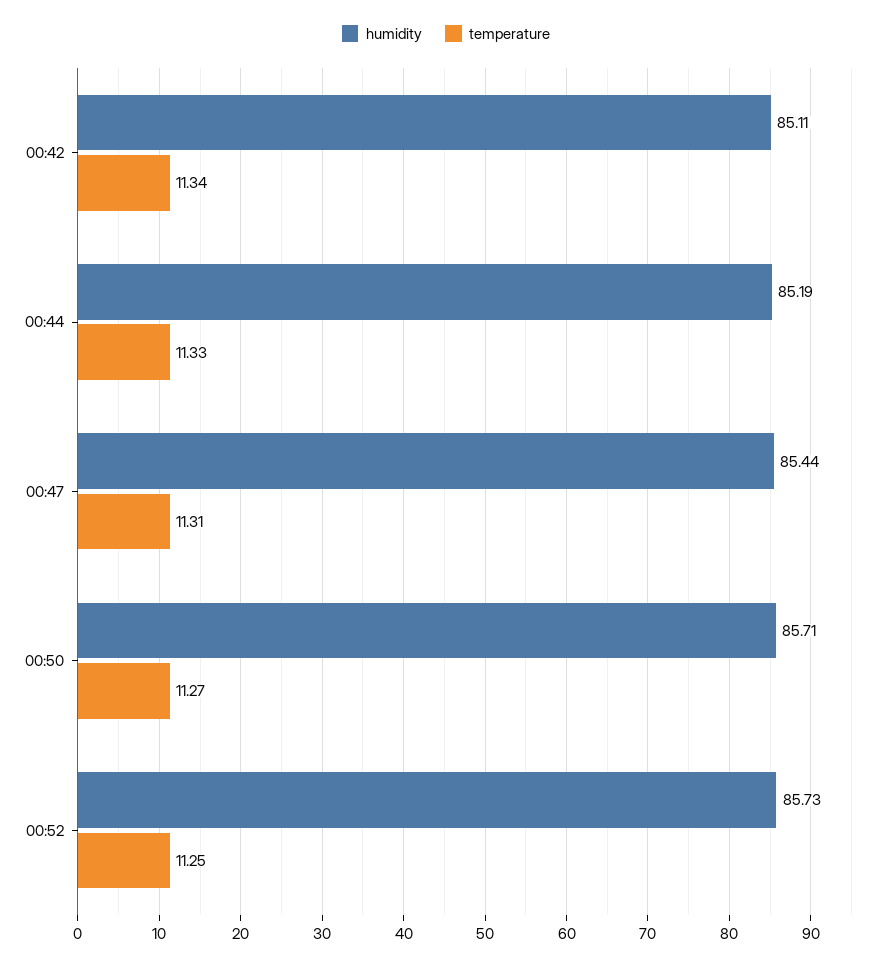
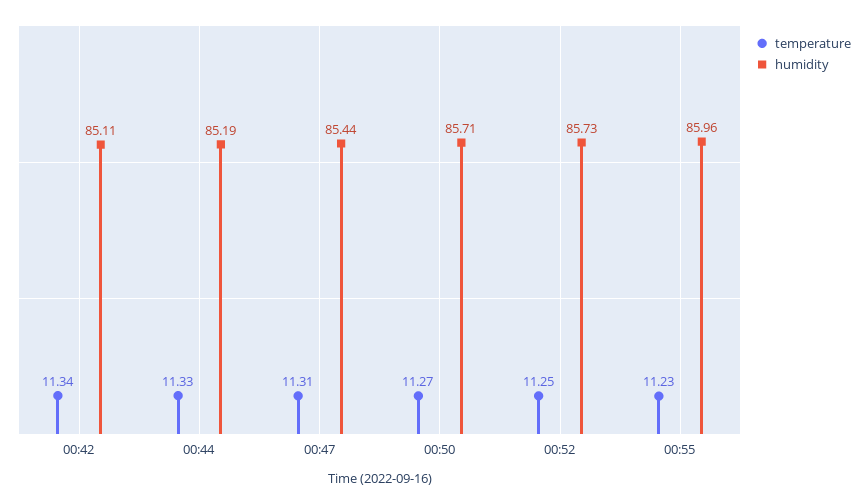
temperature, 00:55: none -> 11.23
humidity, 00:55: none -> 85.96

